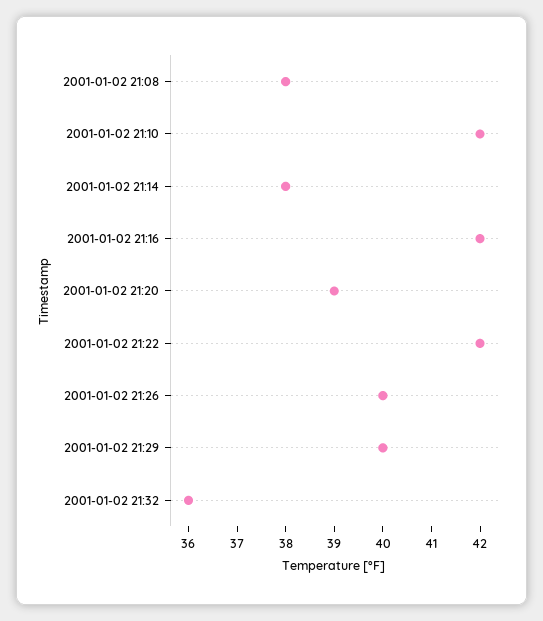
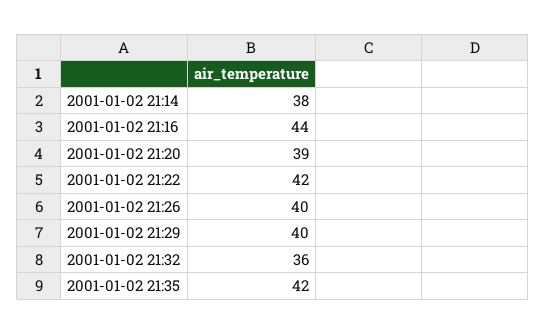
2001-01-02 21:08: 38 -> none
2001-01-02 21:10: 42 -> none
2001-01-02 21:16: 42 -> 44
2001-01-02 21:35: none -> 42

